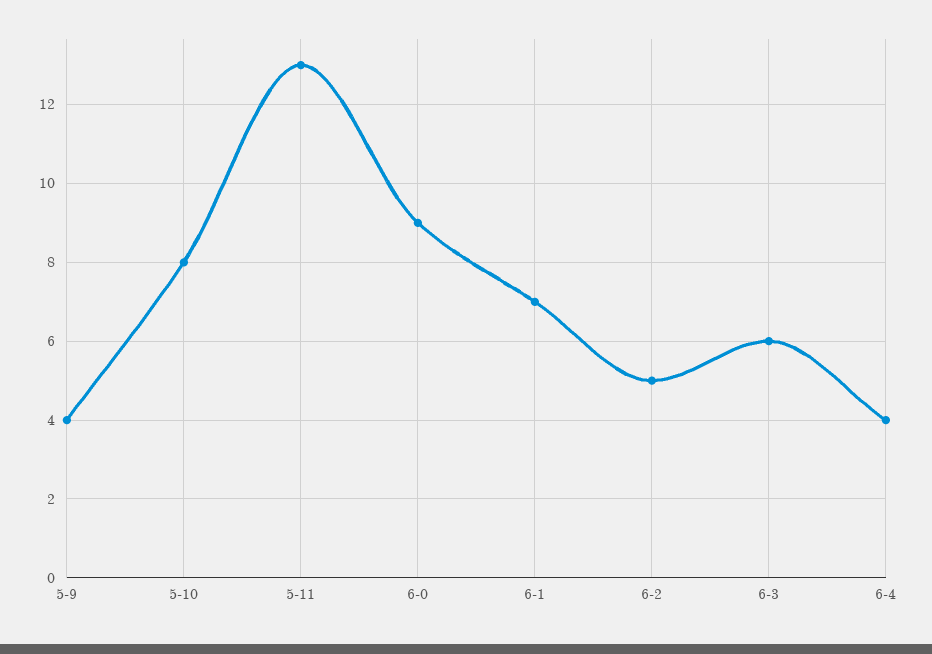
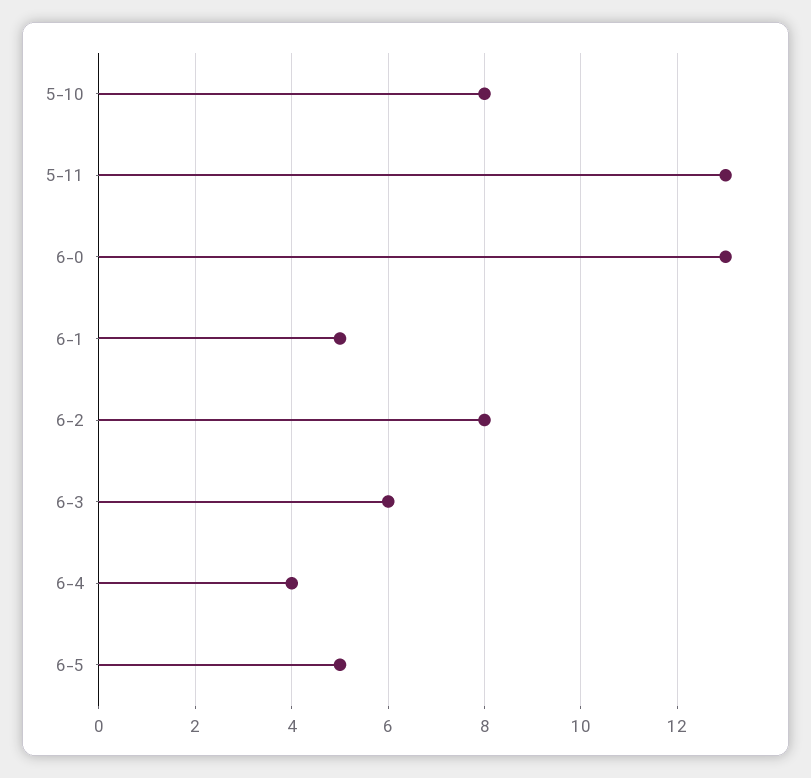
5-9: 4 -> none
6-0: 9 -> 13
6-1: 7 -> 5
6-2: 5 -> 8
6-5: none -> 5

